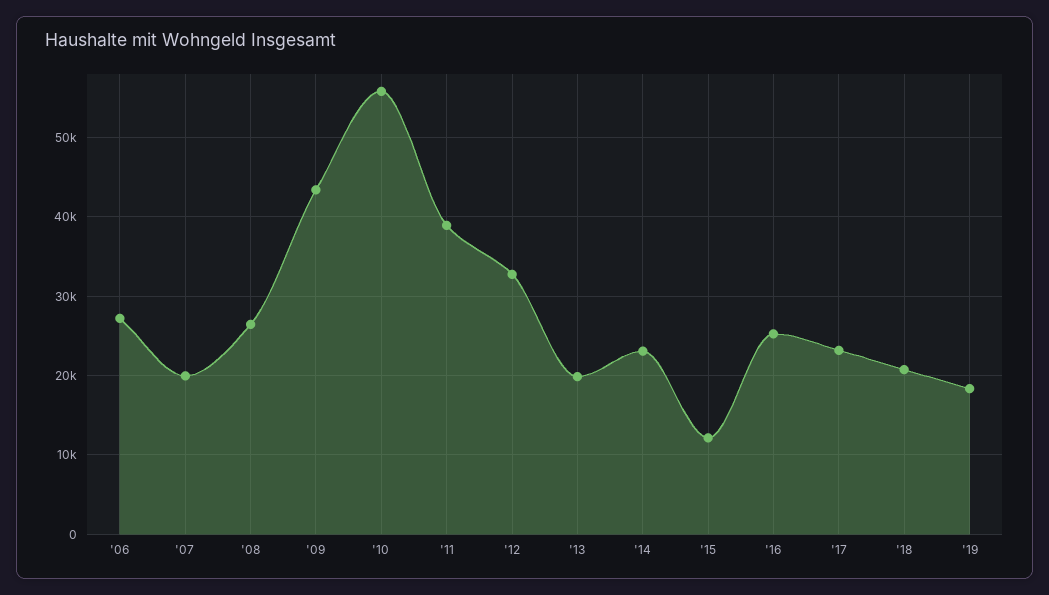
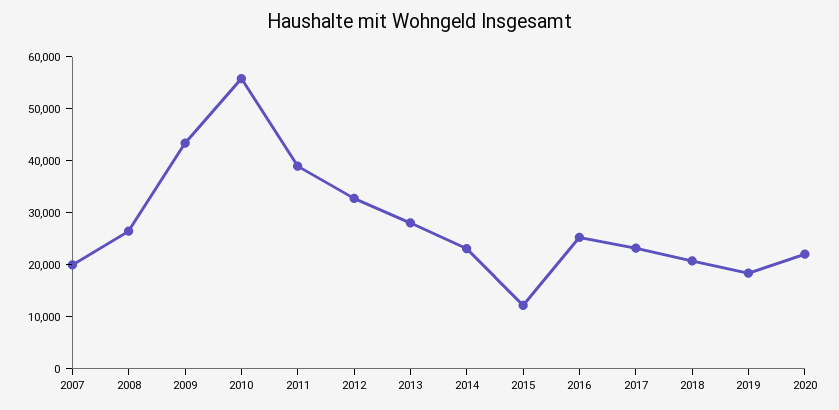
'06: 27000 -> none
'13: 20000 -> 28000
2020: none -> 22000

